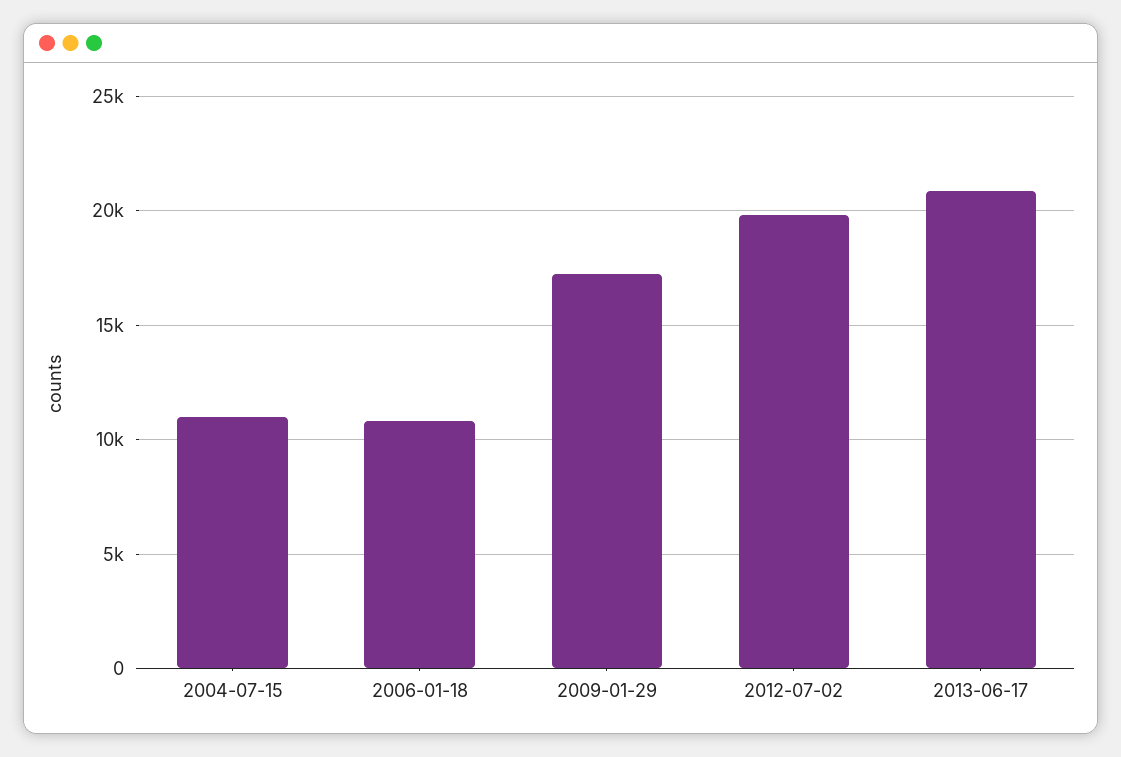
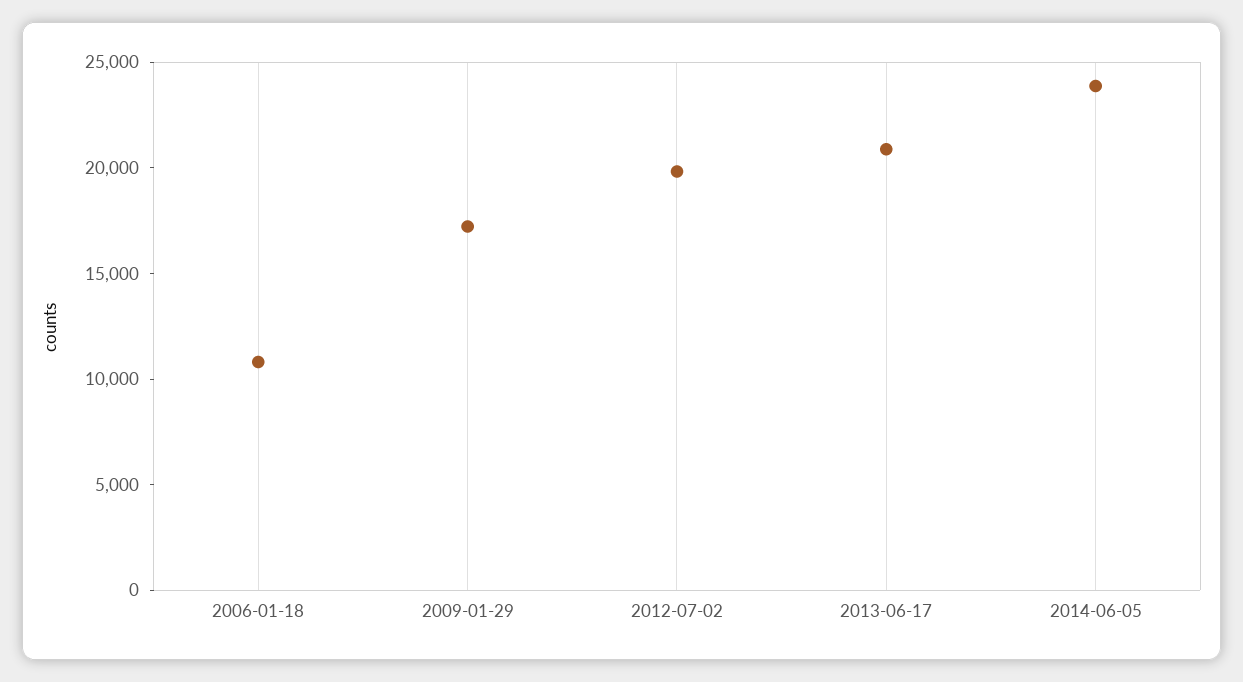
2004-07-15: 11000 -> none
2014-06-05: none -> 24000

